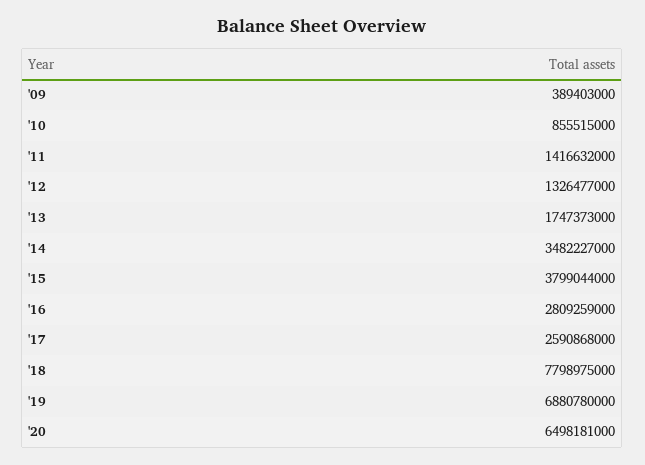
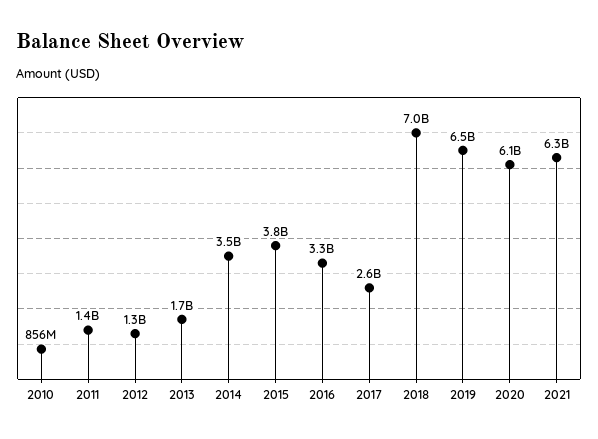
'09: 389403000 -> none
'16: 2809259000 -> 3300000000
'18: 7798975000 -> 7000000000
'19: 6880780000 -> 6500000000
'20: 6498181000 -> 6100000000
2021: none -> 6300000000

